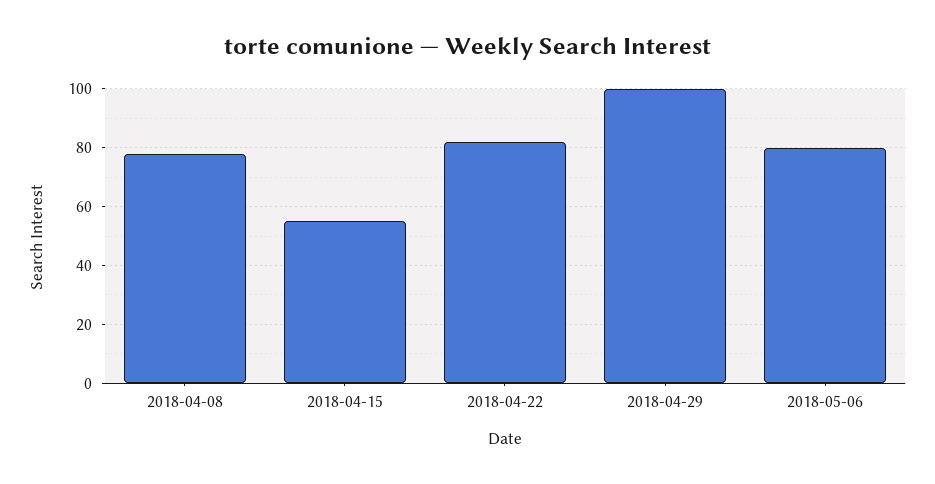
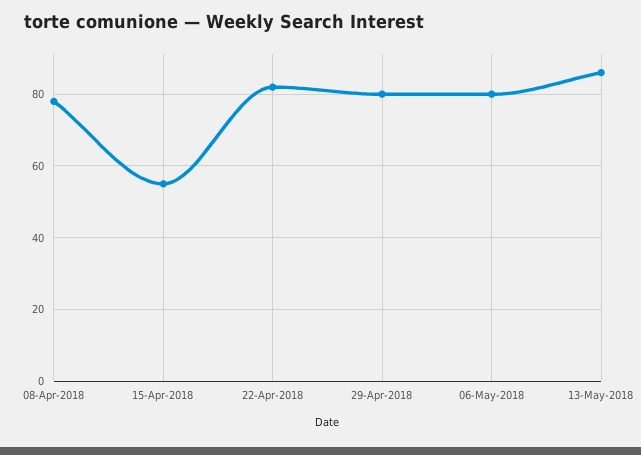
2018-04-29: 100 -> 80
13-May-2018: none -> 85

